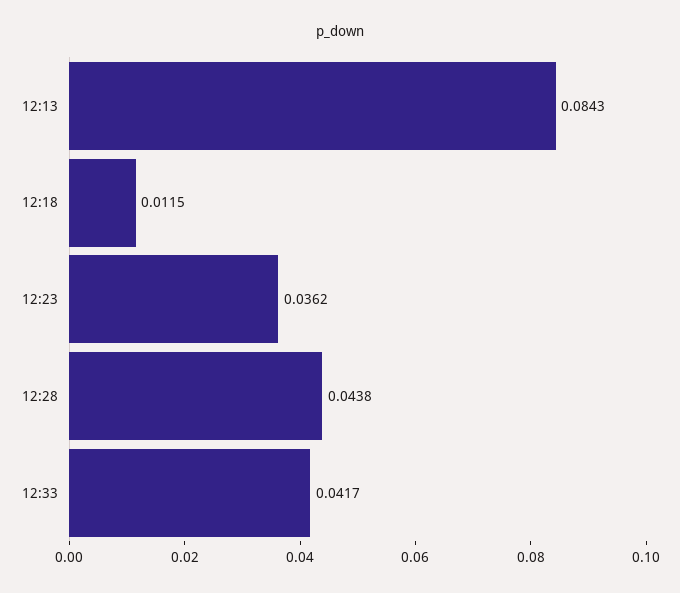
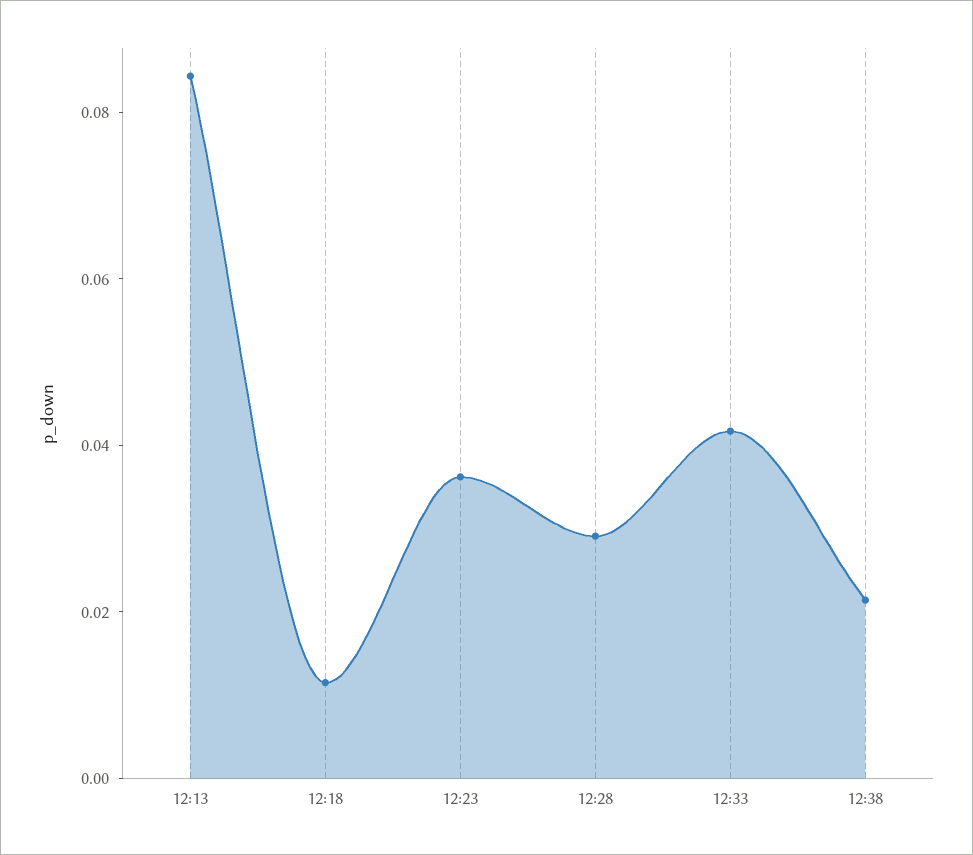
12:28: 0.0438 -> 0.03
12:38: none -> 0.02

